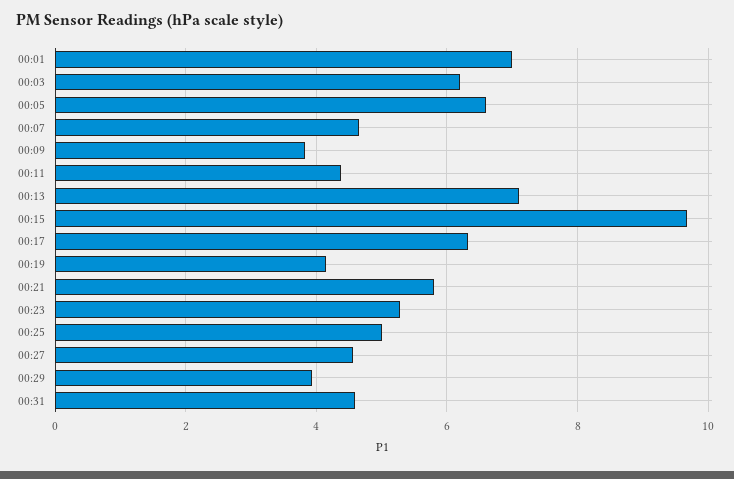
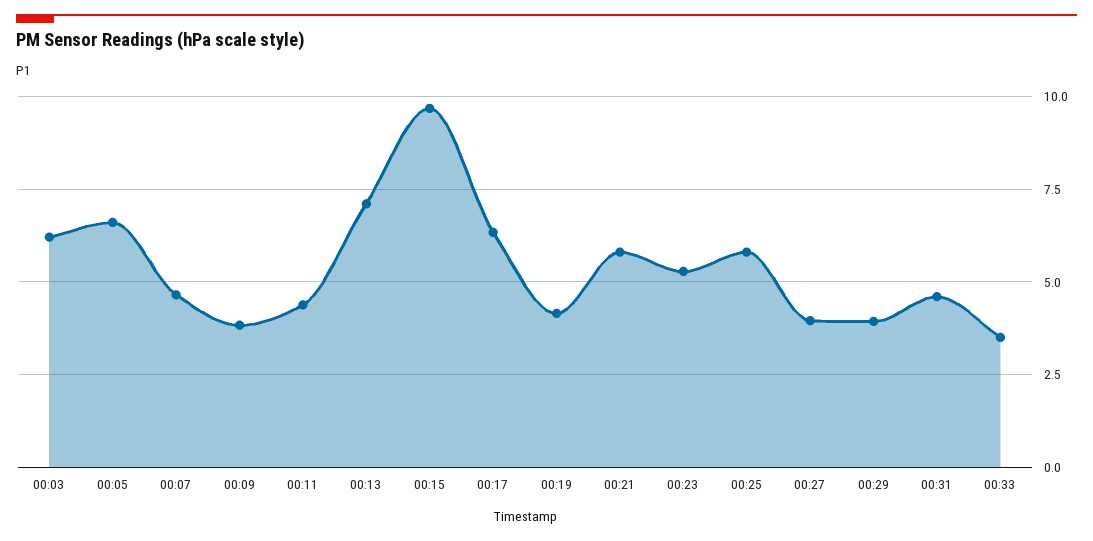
00:01: 7 -> none
00:25: 5 -> 5.75
00:27: 4.6 -> 4
00:33: none -> 3.5

